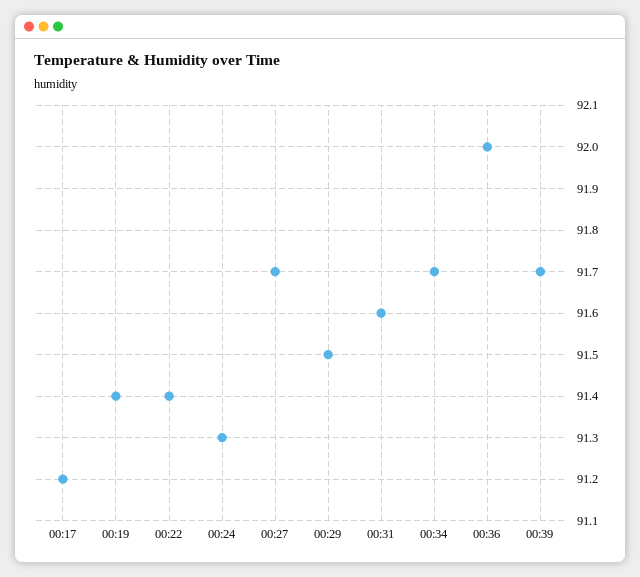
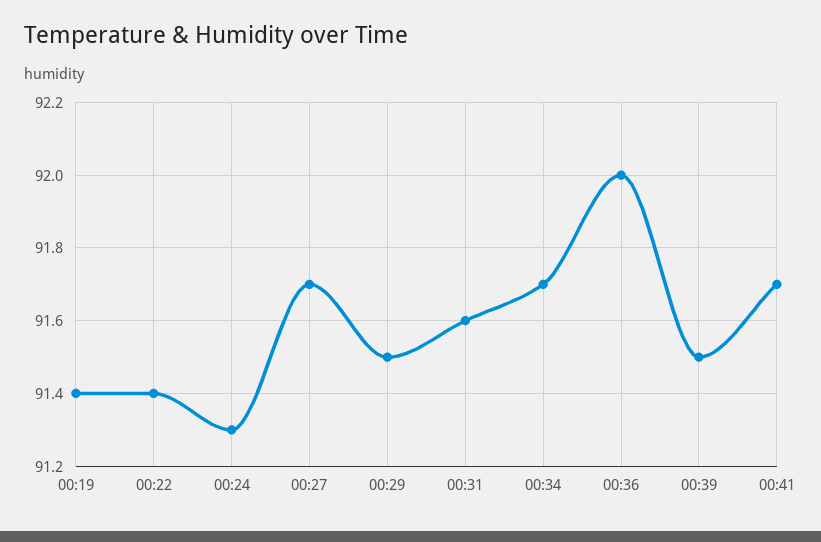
00:17: 91.2 -> none
00:39: 91.7 -> 91.5
00:41: none -> 91.7

